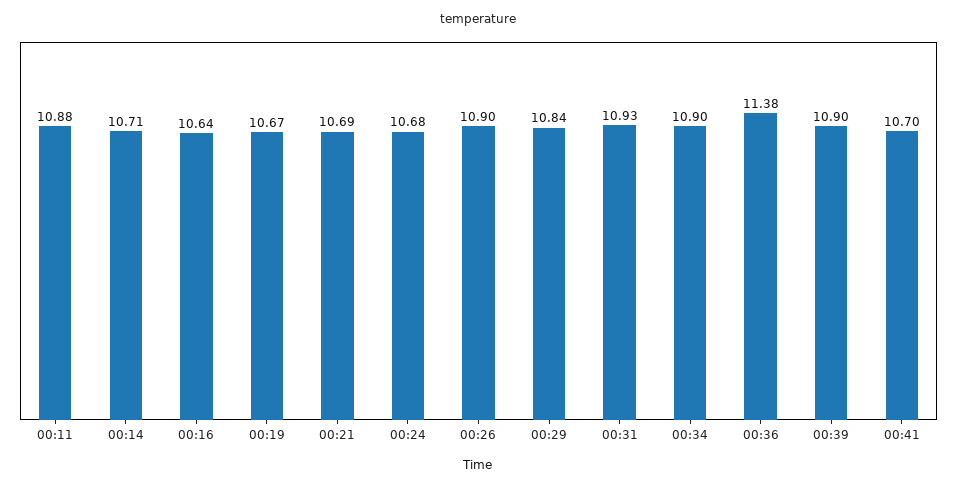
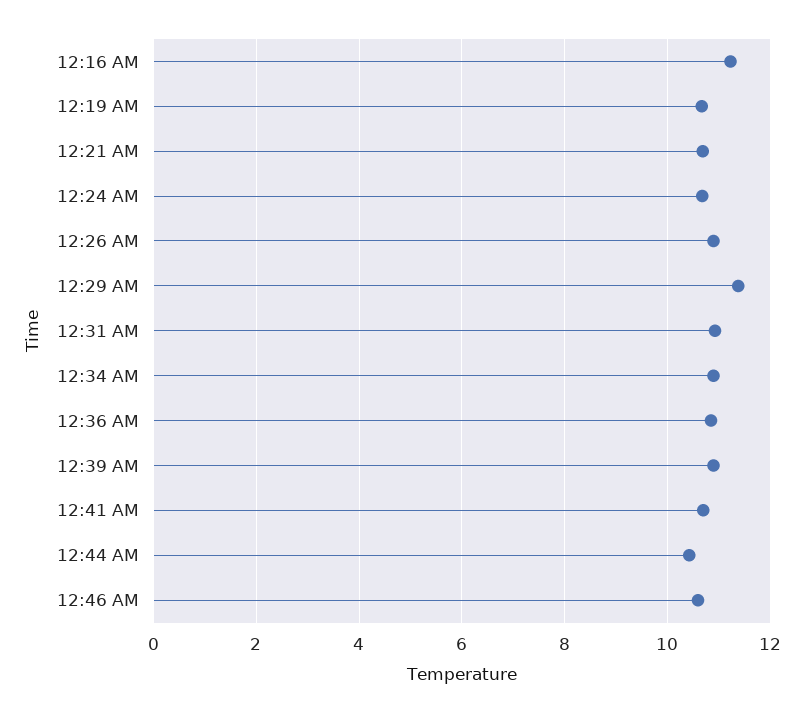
00:11: 10.88 -> none
00:14: 10.71 -> none
00:16: 10.64 -> 11.2
00:29: 10.84 -> 11.4
00:36: 11.38 -> 10.8
12:44 AM: none -> 10.4
12:46 AM: none -> 10.6

